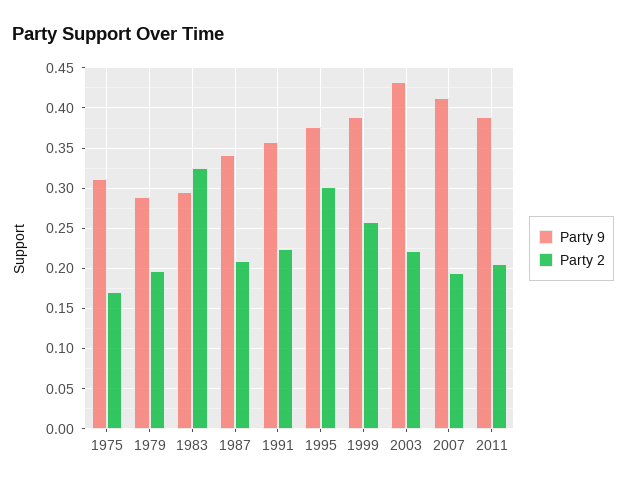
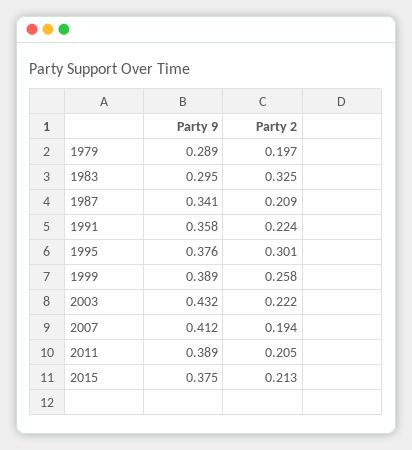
Party 9, 1975: 0.31 -> none
Party 2, 1975: 0.17 -> none
Party 9, 2015: none -> 0.375
Party 2, 2015: none -> 0.213

